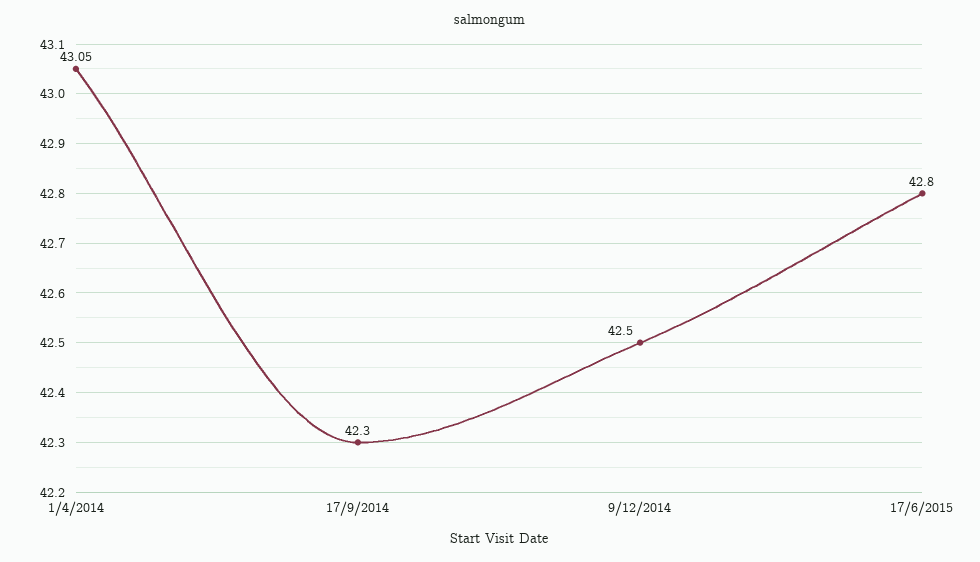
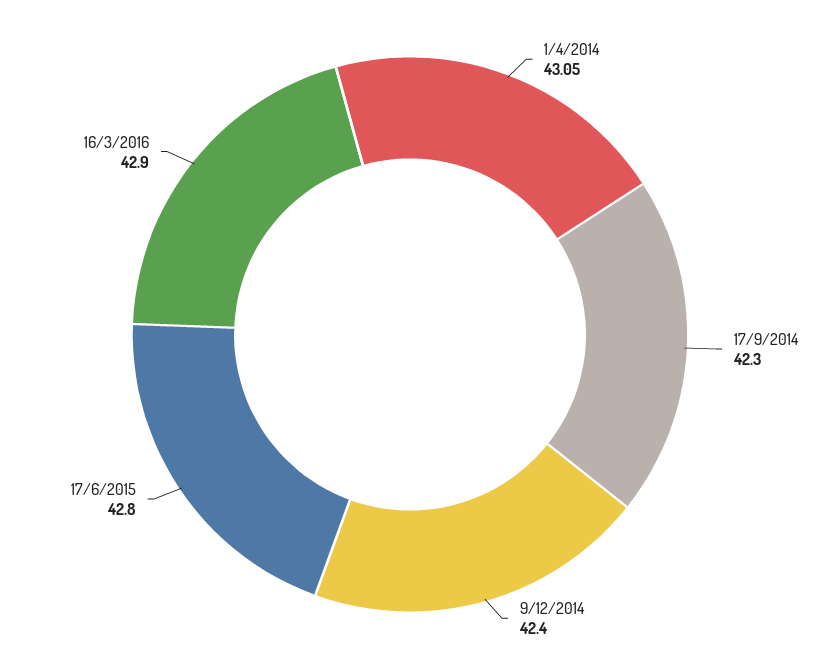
9/12/2014: 42.5 -> 42.4
16/3/2016: none -> 42.9

